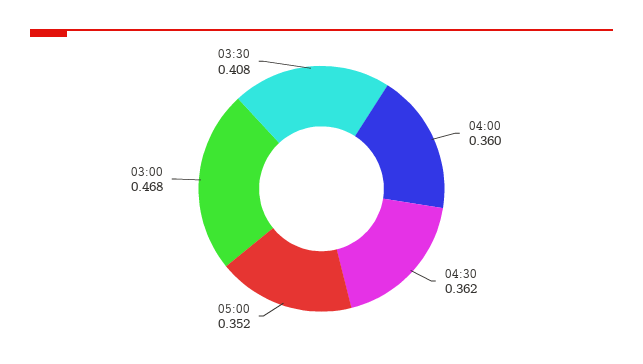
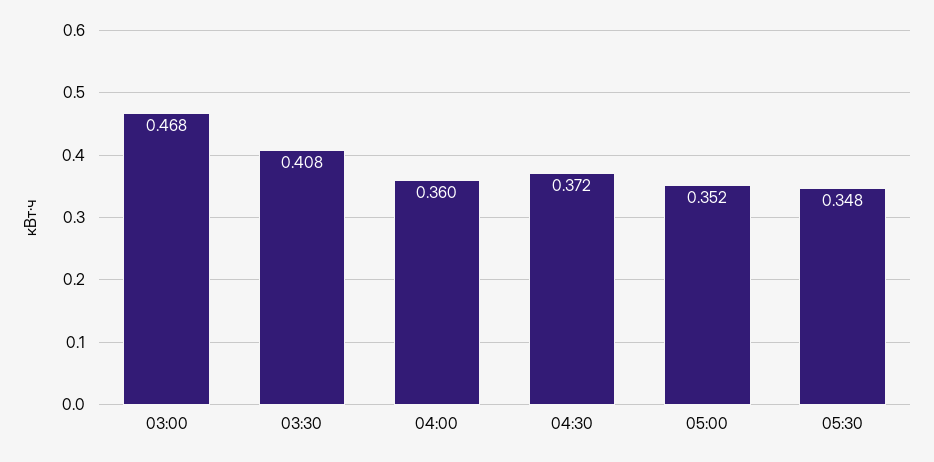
04:30: 0.362 -> 0.372
05:30: none -> 0.348

